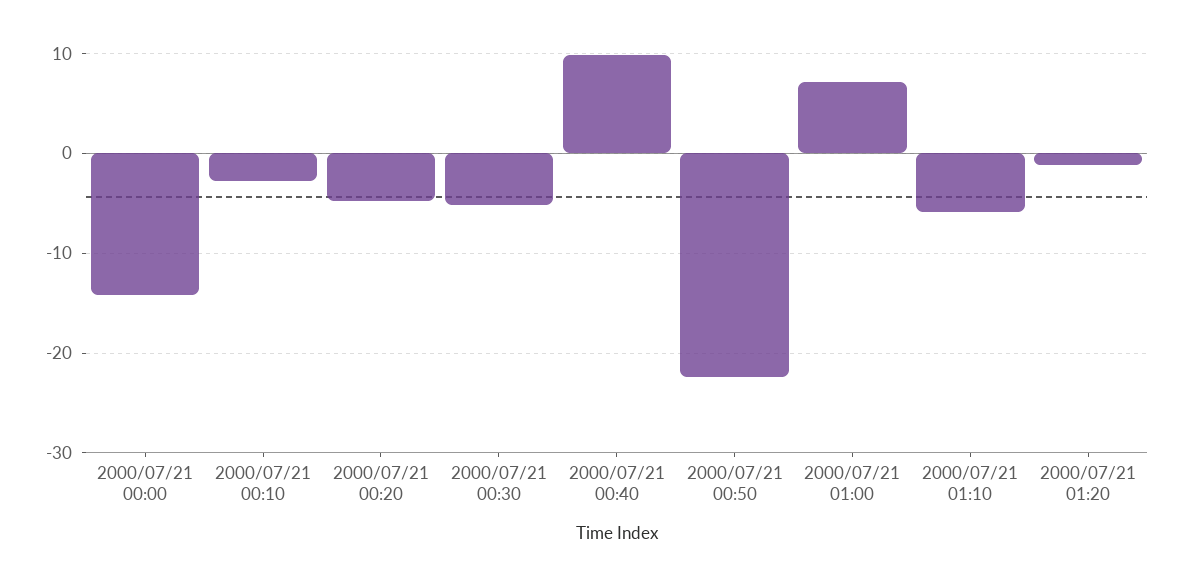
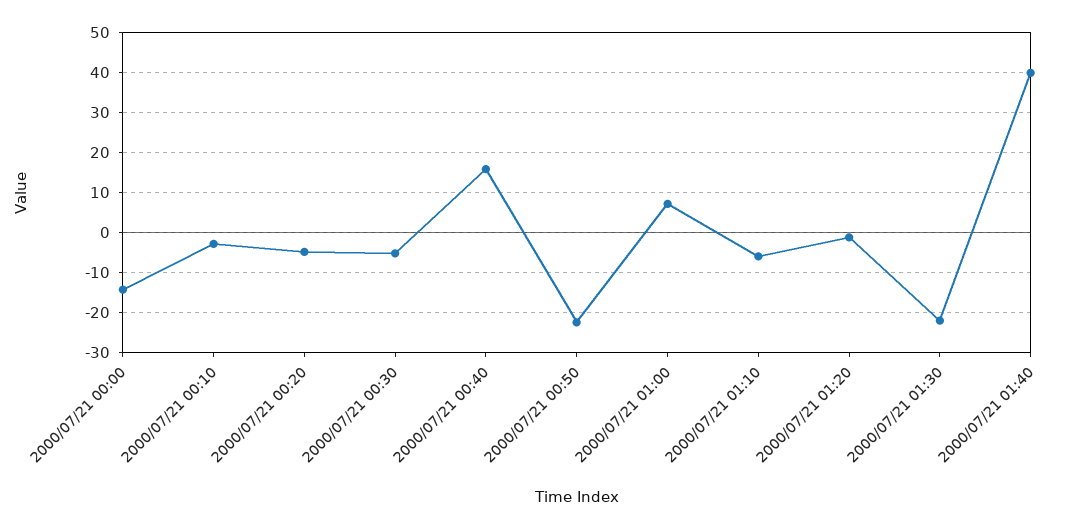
2000/07/21 00:40: 10 -> 16
2000/07/21 01:30: none -> -22
2000/07/21 01:40: none -> 40

